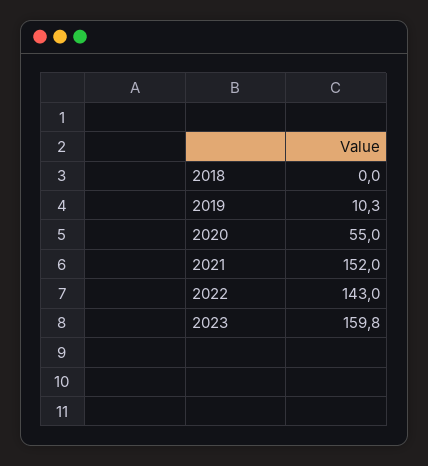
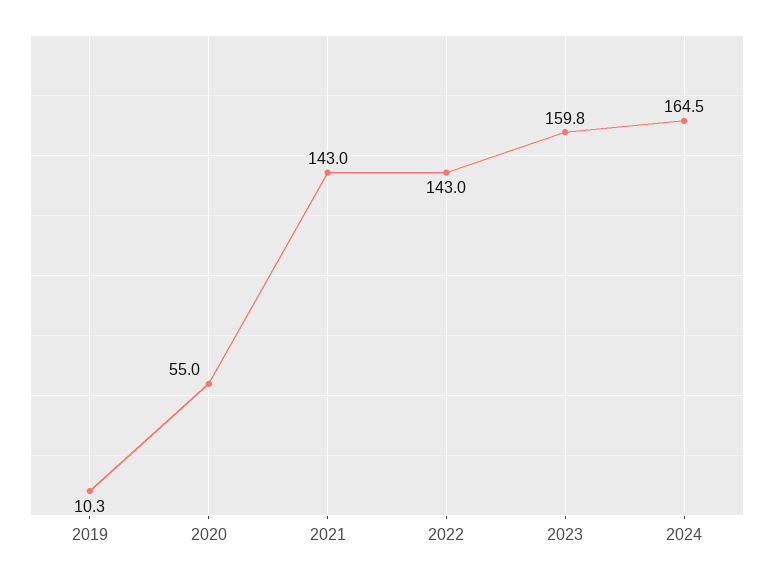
2018: 0 -> none
2021: 152 -> 143
2024: none -> 164.5

